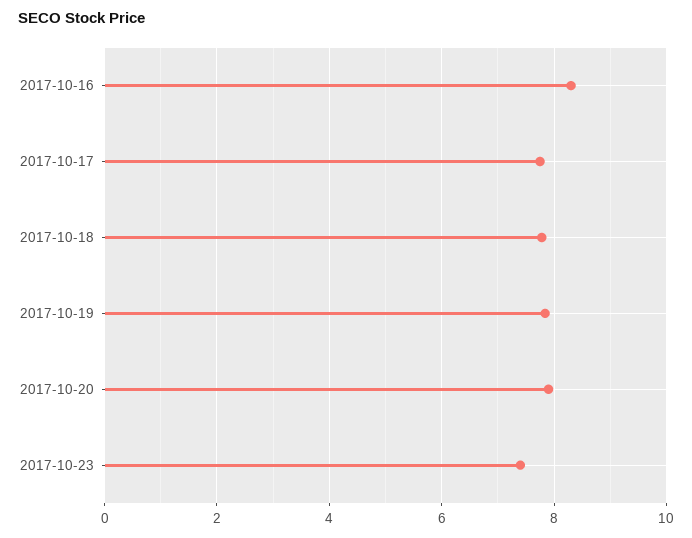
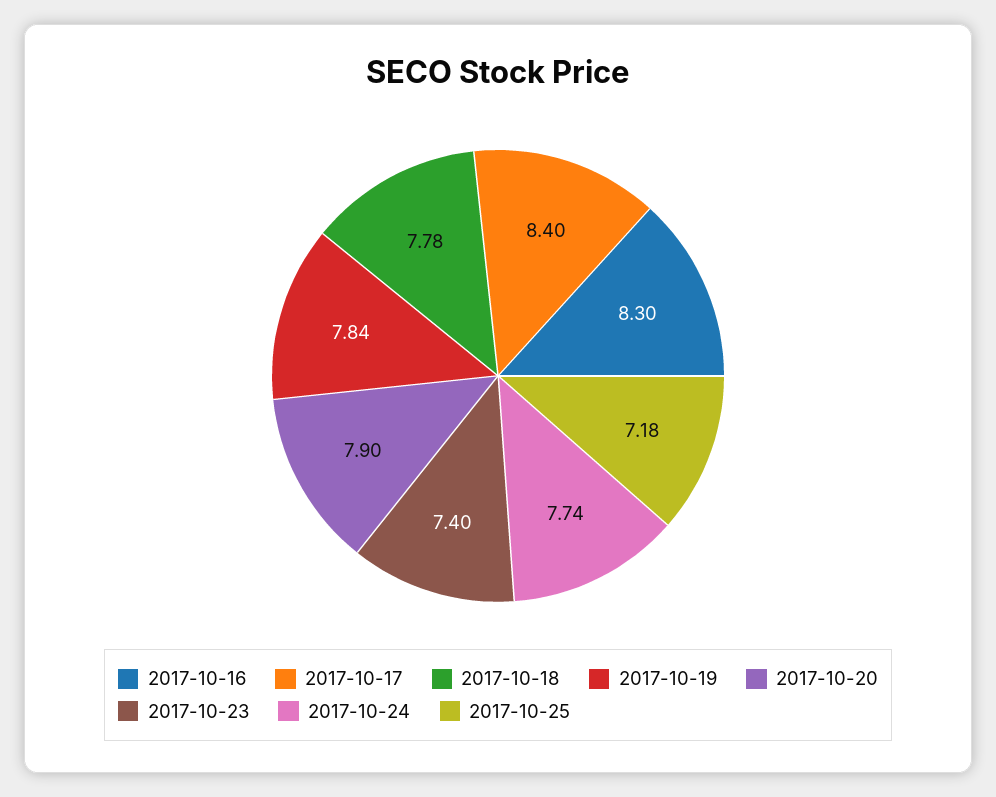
2017-10-17: 7.8 -> 8.4
2017-10-24: none -> 7.74
2017-10-25: none -> 7.18

